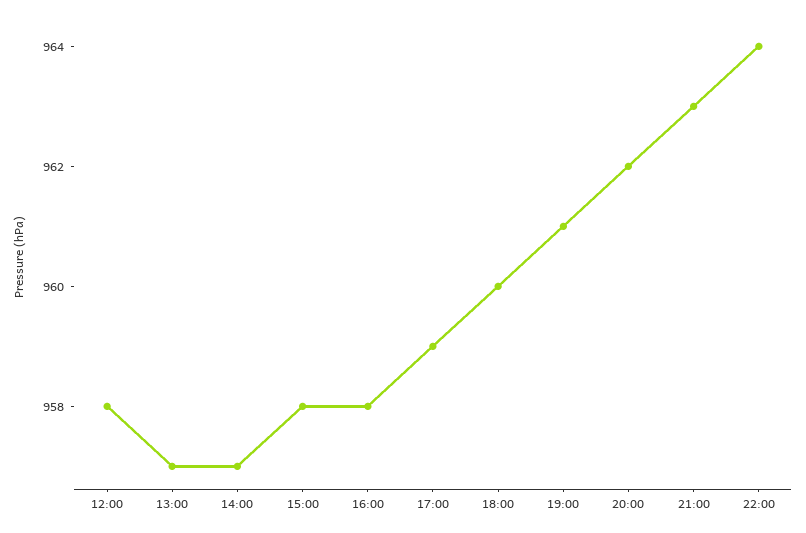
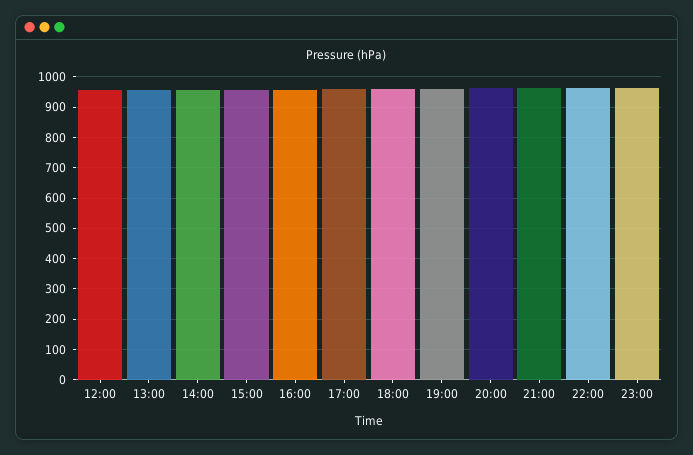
23:00: none -> 960

